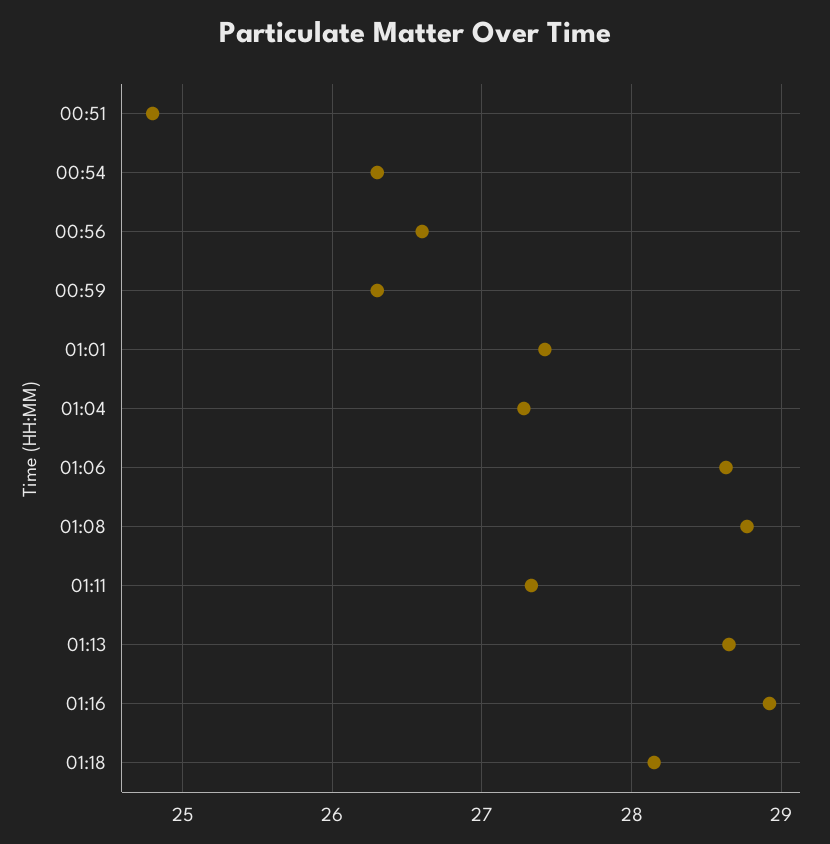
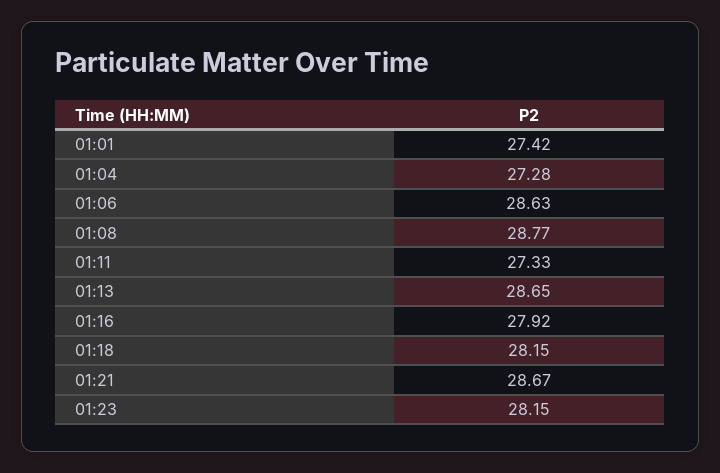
00:51: 24.8 -> none
00:54: 26.3 -> none
00:56: 26.6 -> none
00:59: 26.3 -> none
01:16: 28.9 -> 27.92
01:21: none -> 28.67
01:23: none -> 28.15

